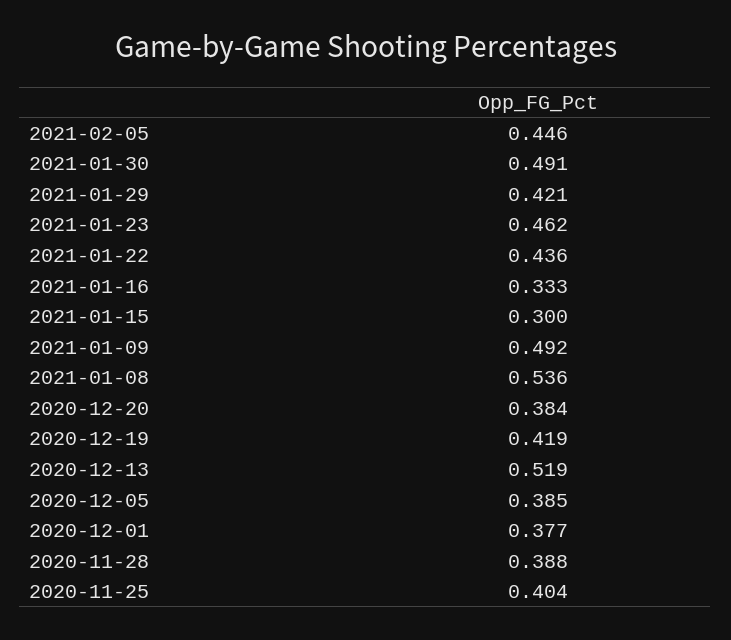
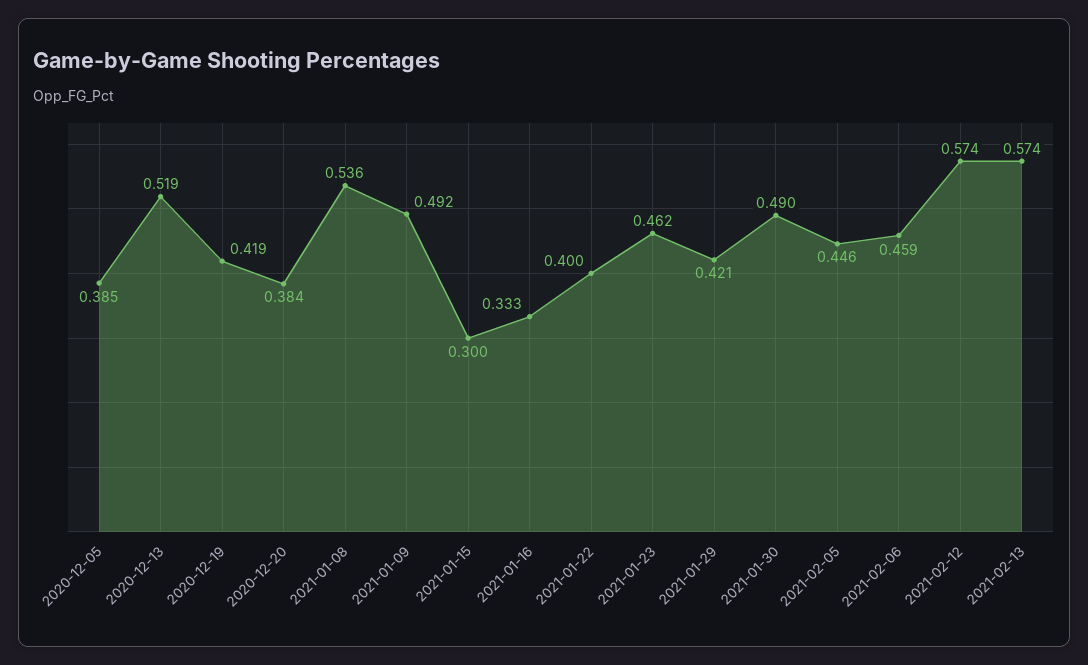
2021-01-30: 0.491 -> 0.49
2021-01-22: 0.436 -> 0.4
2020-12-01: 0.377 -> none
2020-11-28: 0.388 -> none
2020-11-25: 0.404 -> none
2021-02-06: none -> 0.459
2021-02-12: none -> 0.574
2021-02-13: none -> 0.574

